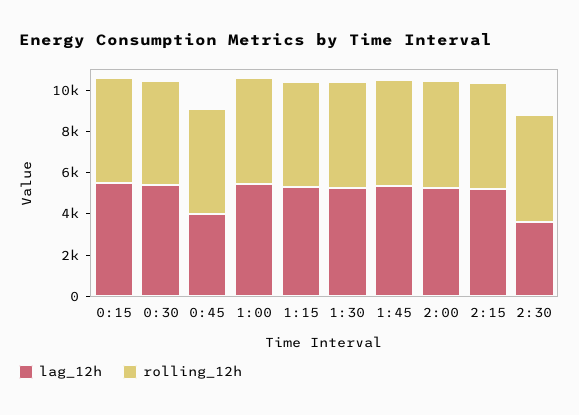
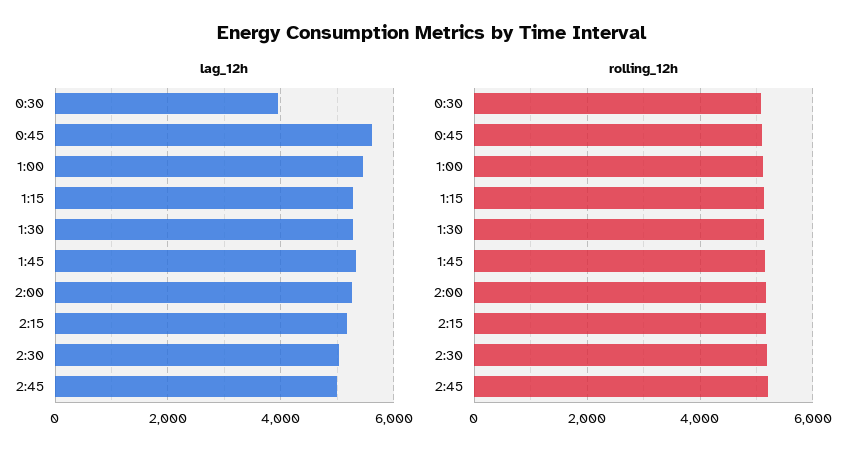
lag_12h, 0:15: 5500 -> none
rolling_12h, 0:15: 5000 -> none
lag_12h, 0:30: 5500 -> 4000
lag_12h, 0:45: 4000 -> 5600
lag_12h, 2:30: 3500 -> 5000
lag_12h, 2:45: none -> 5000
rolling_12h, 2:45: none -> 5200

